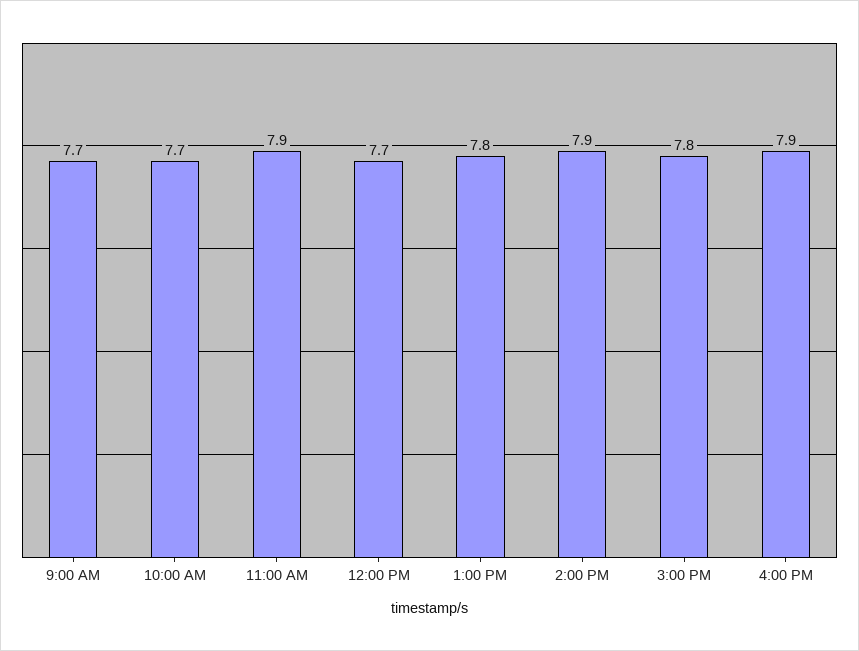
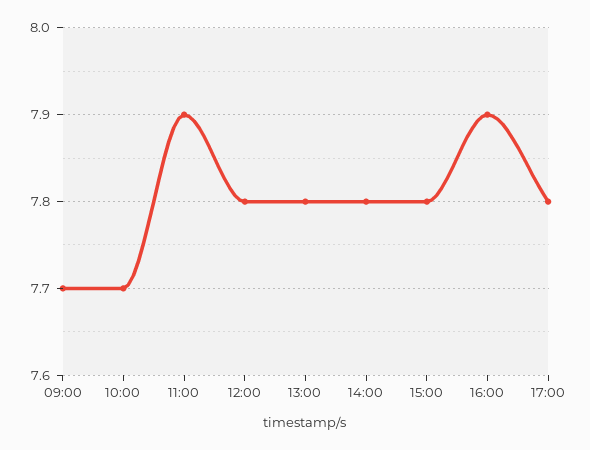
12:00 PM: 7.7 -> 7.8
2:00 PM: 7.9 -> 7.8
17:00: none -> 7.8

